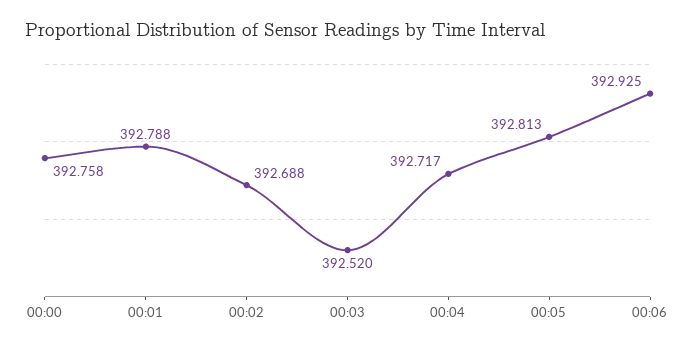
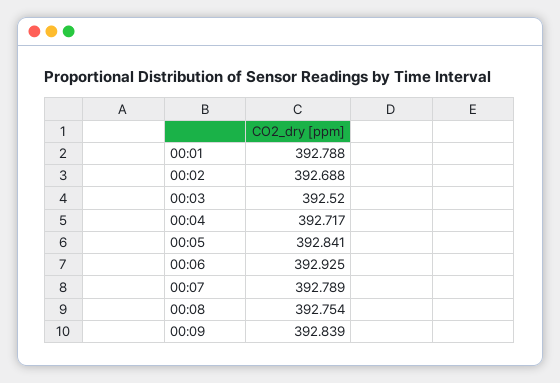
00:00: 392.758 -> none
00:05: 392.813 -> 392.841
00:07: none -> 392.789
00:08: none -> 392.754
00:09: none -> 392.839

